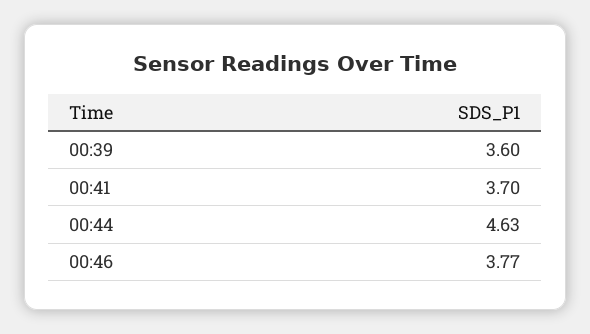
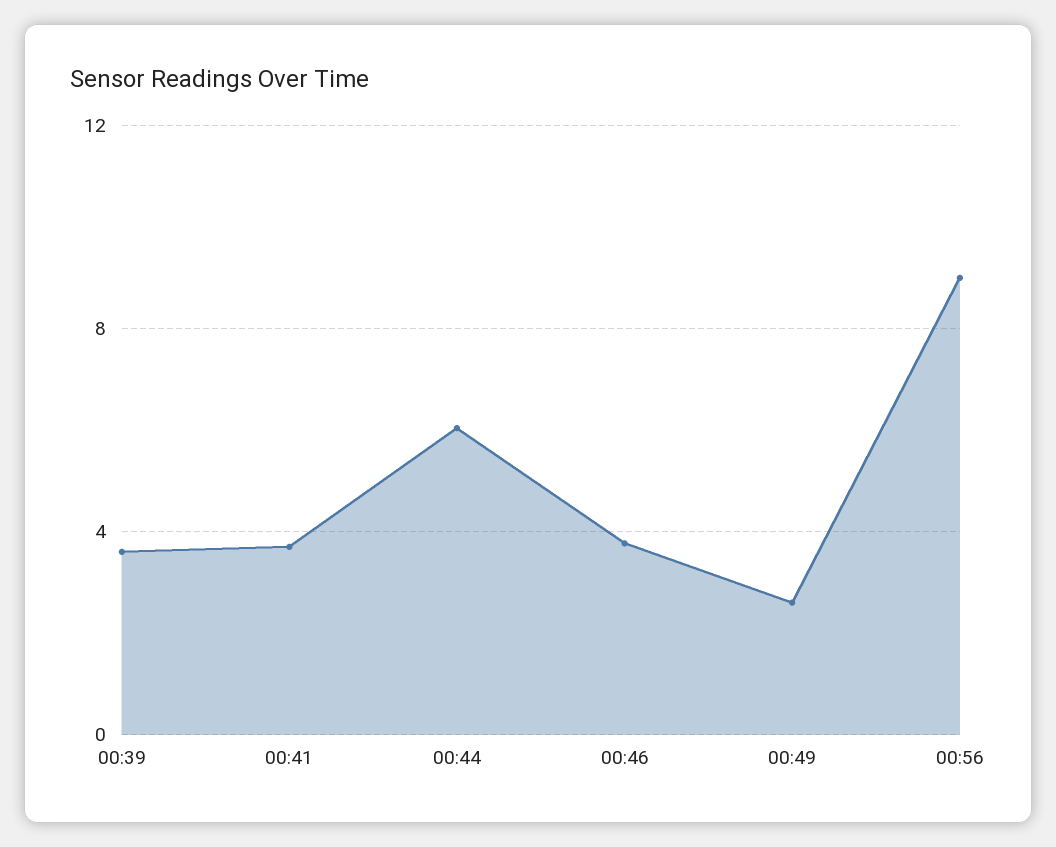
00:44: 4.63 -> 6
00:49: none -> 2.5
00:56: none -> 9

